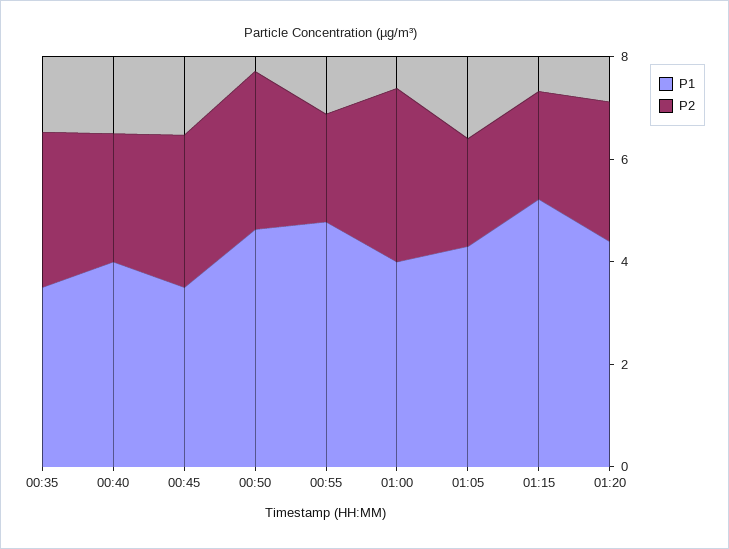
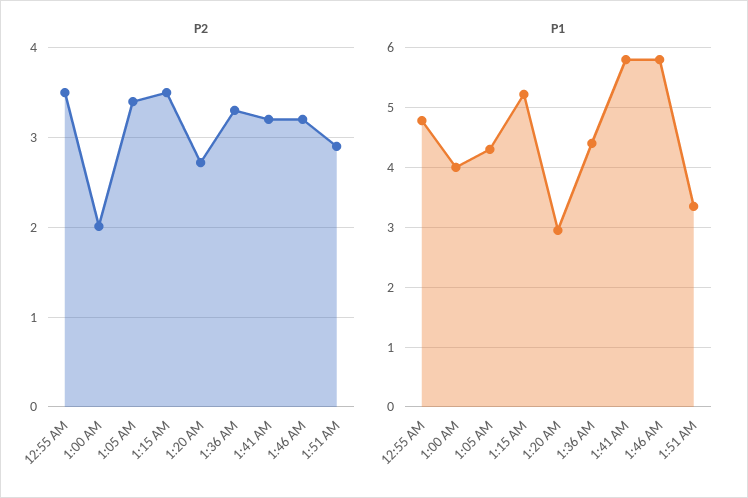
P1, 00:35: 3.5 -> none
P2, 00:35: 3 -> none
P1, 00:40: 4 -> none
P2, 00:40: 2.5 -> none
P1, 00:45: 3.5 -> none
P2, 00:45: 3 -> none
P1, 00:50: 4.5 -> none
P2, 00:50: 3 -> none
P2, 00:55: 2 -> 3.5
P2, 01:00: 3.5 -> 2
P2, 01:05: 2 -> 3.4
P2, 01:15: 2 -> 3.5
P1, 01:20: 4.5 -> 3
P2, 1:36 AM: none -> 3.3
P2, 1:41 AM: none -> 3.2
P2, 1:46 AM: none -> 3.2
P2, 1:51 AM: none -> 2.9
P1, 1:36 AM: none -> 4.4
P1, 1:41 AM: none -> 5.8
P1, 1:46 AM: none -> 5.8
P1, 1:51 AM: none -> 3.4

